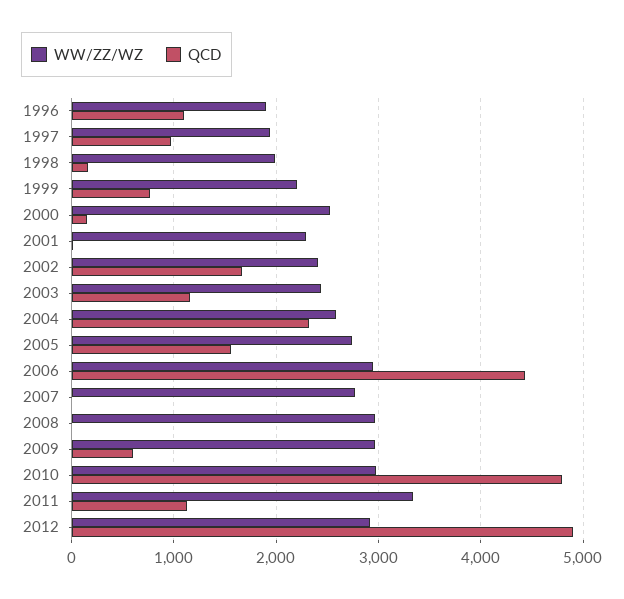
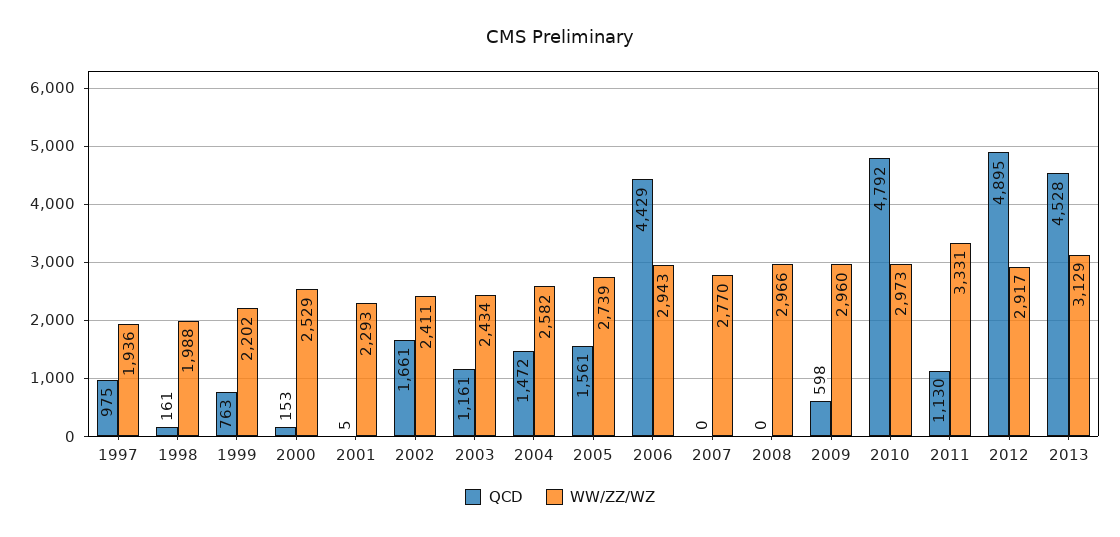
WW/ZZ/WZ, 1996: 1900 -> none
QCD, 1996: 1100 -> none
QCD, 2004: 2300 -> 1472
QCD, 2013: none -> 4528
WW/ZZ/WZ, 2013: none -> 3129

